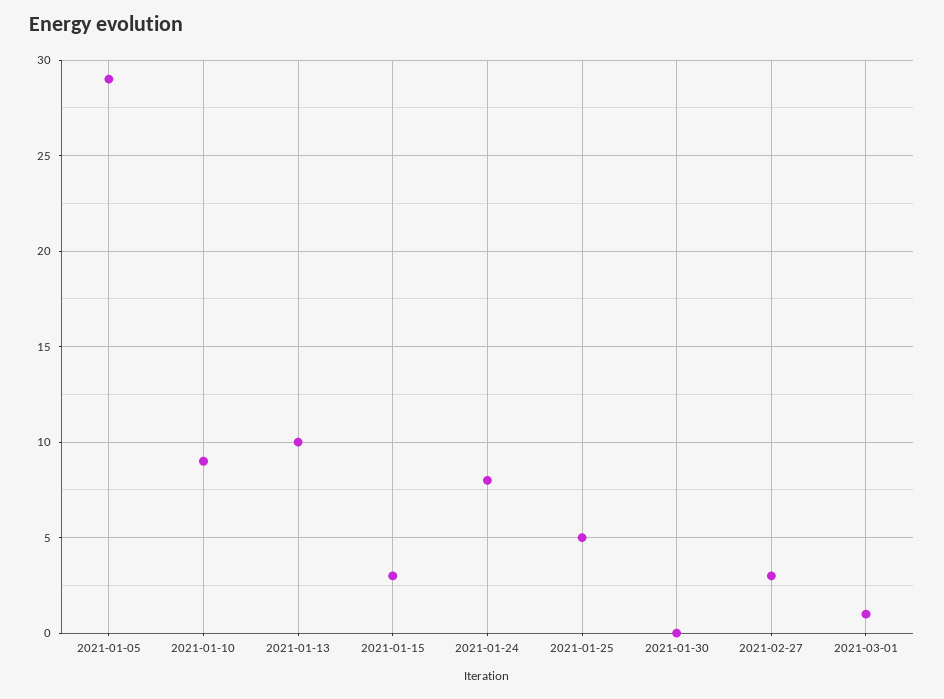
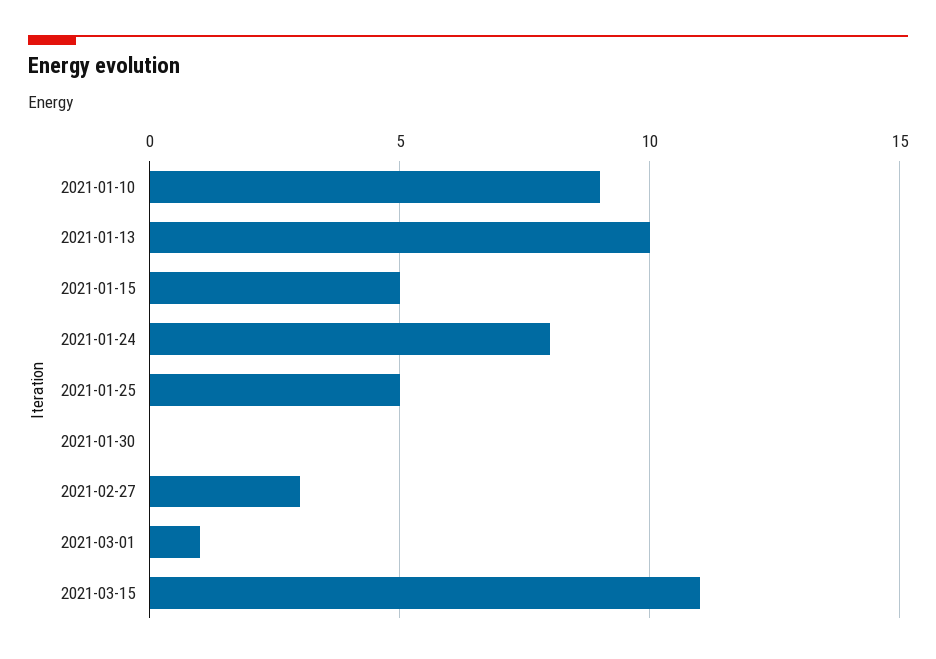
2021-01-05: 29 -> none
2021-01-15: 3 -> 5
2021-03-15: none -> 11

